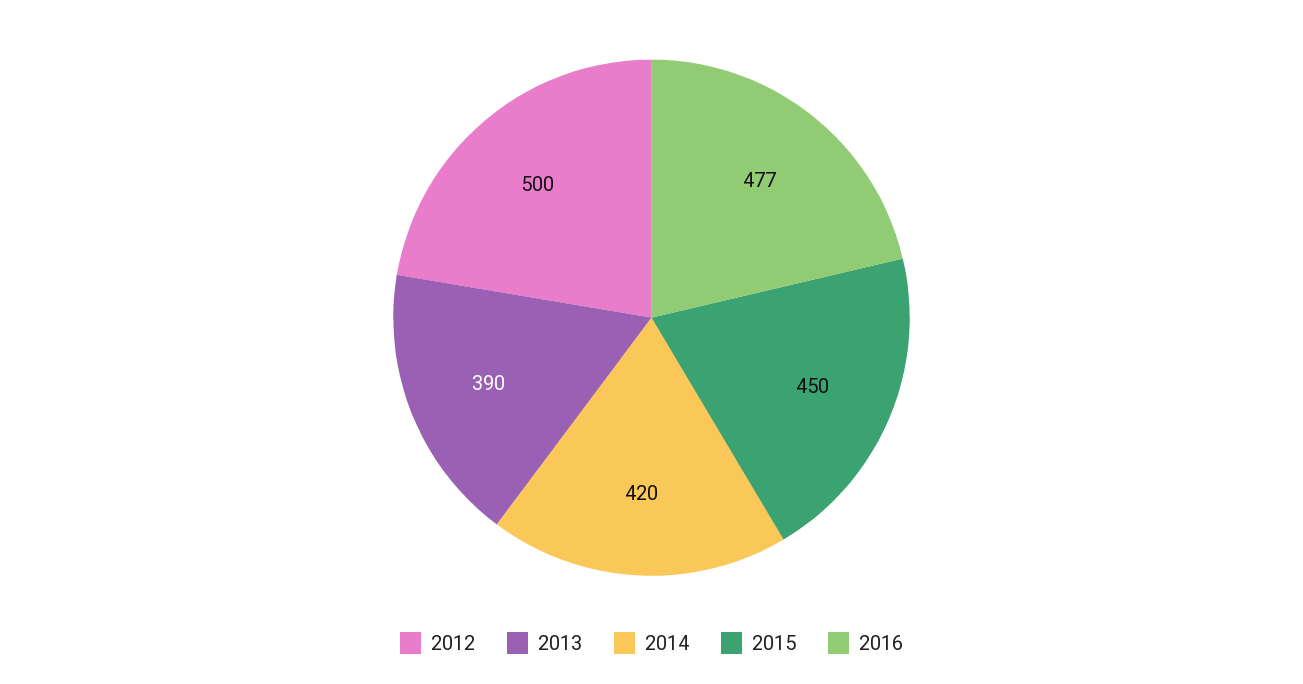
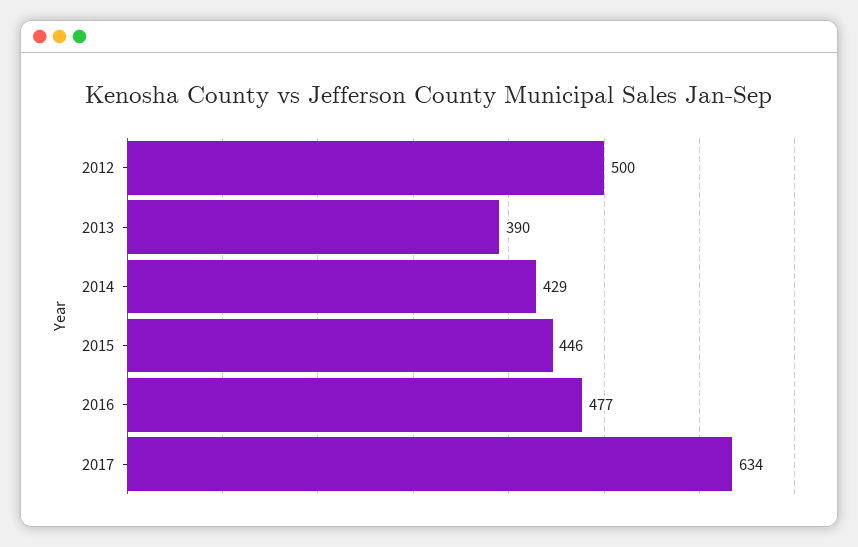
2014: 420 -> 429
2015: 450 -> 446
2017: none -> 634

